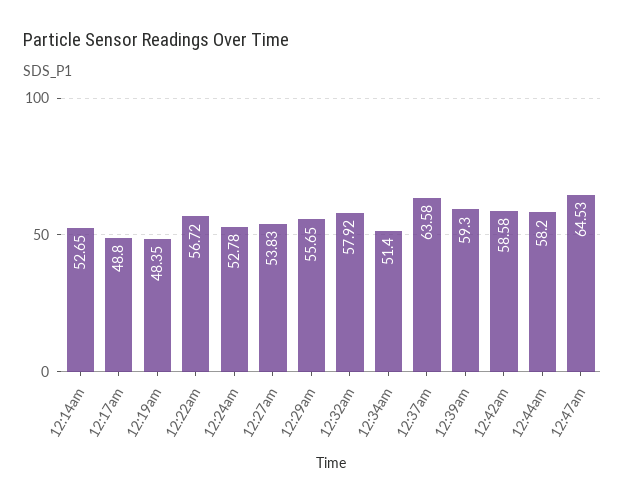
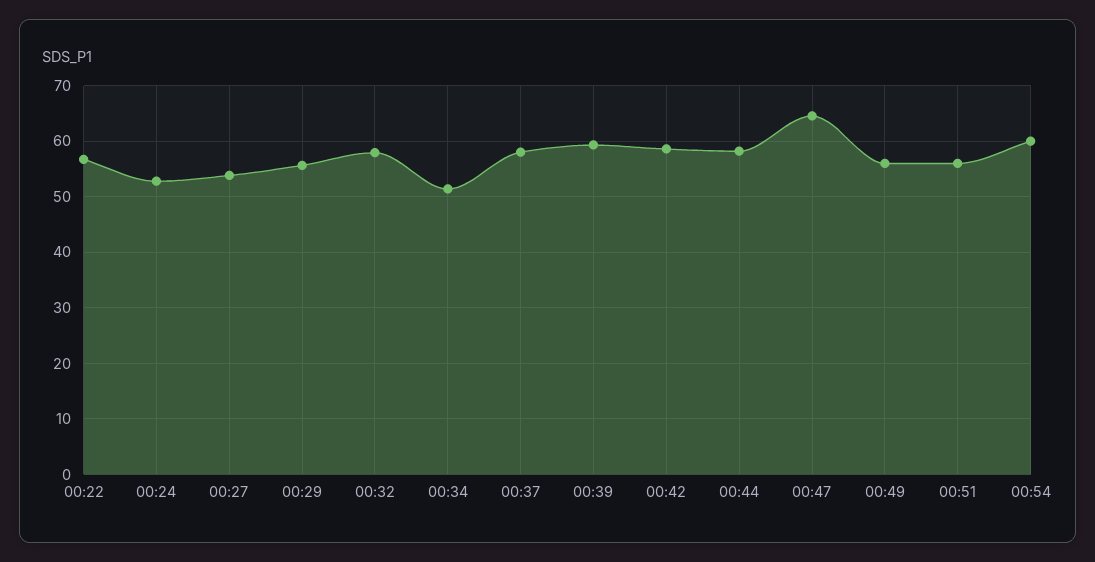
12:14am: 52.65 -> none
12:17am: 48.8 -> none
12:19am: 48.35 -> none
12:37am: 63.58 -> 58
00:49: none -> 56
00:51: none -> 56
00:54: none -> 60

